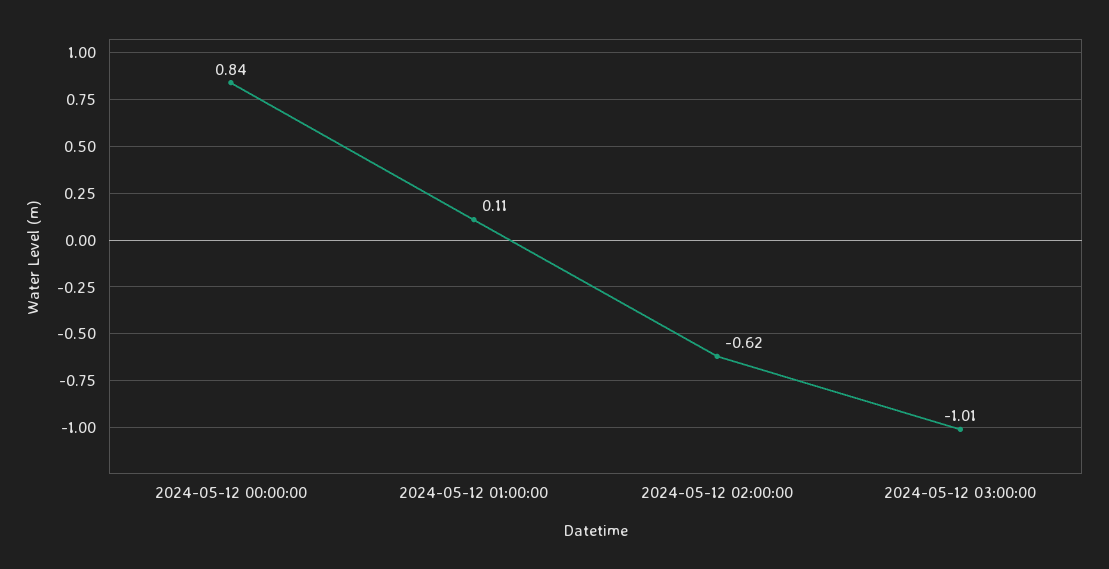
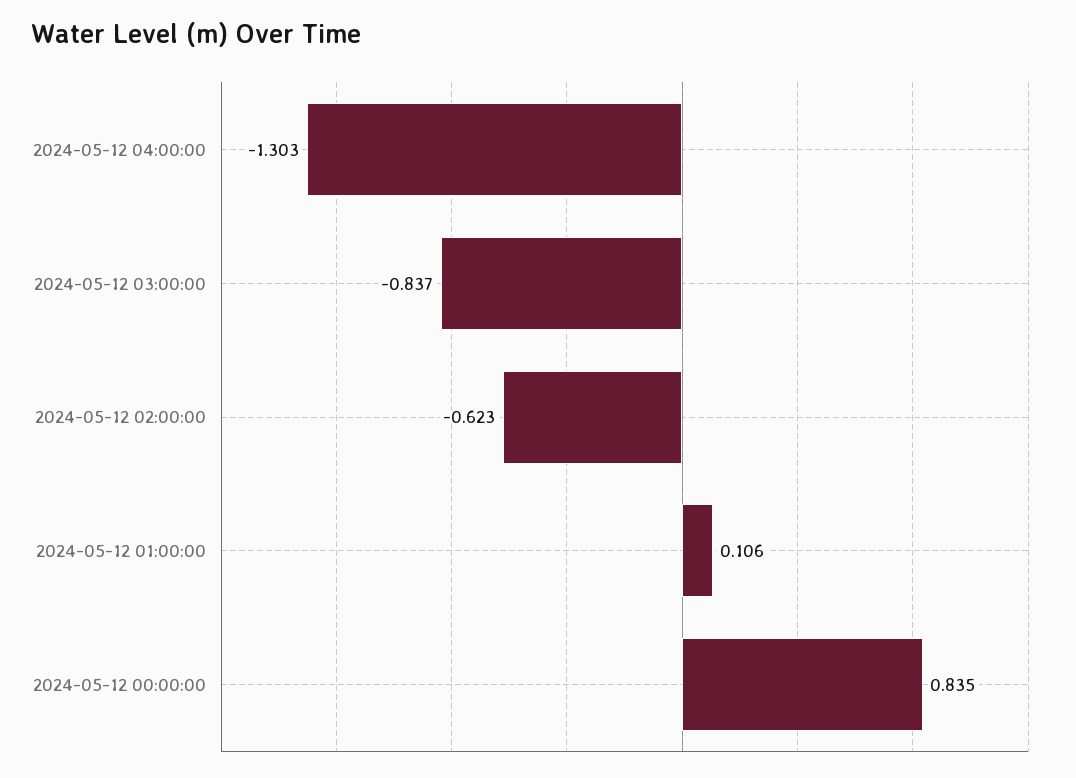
2024-05-12 03:00:00: -1.01 -> -0.837
2024-05-12 04:00:00: none -> -1.303

